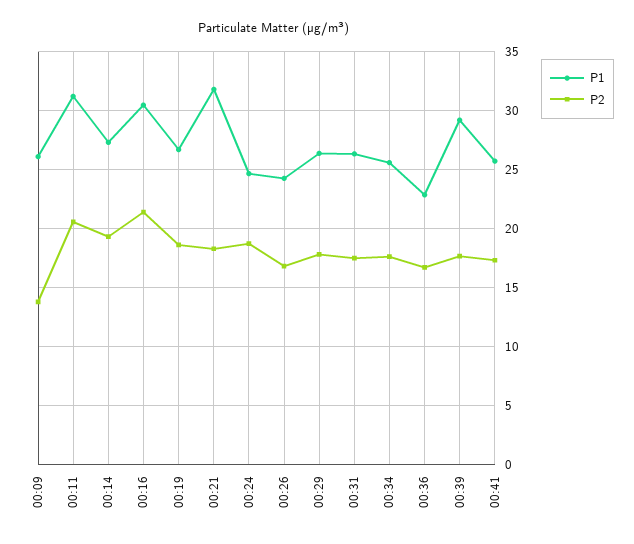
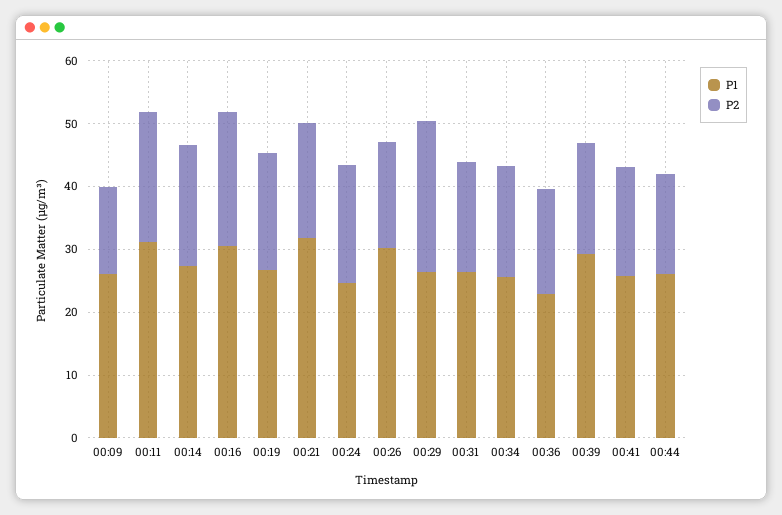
P1, 00:26: 24 -> 30
P2, 00:29: 18 -> 24
P1, 00:44: none -> 26
P2, 00:44: none -> 16

